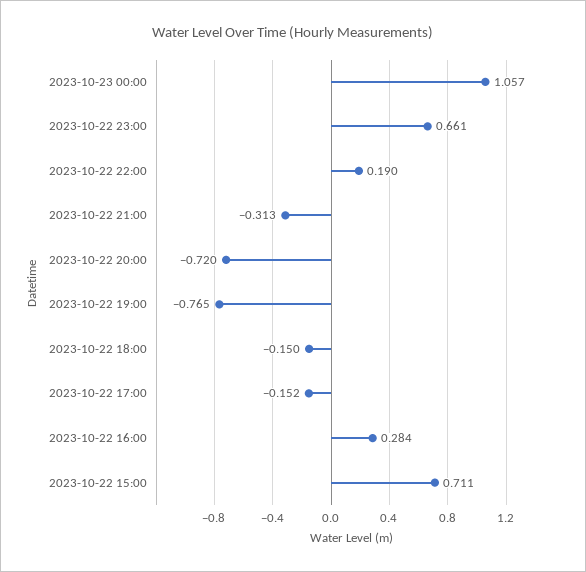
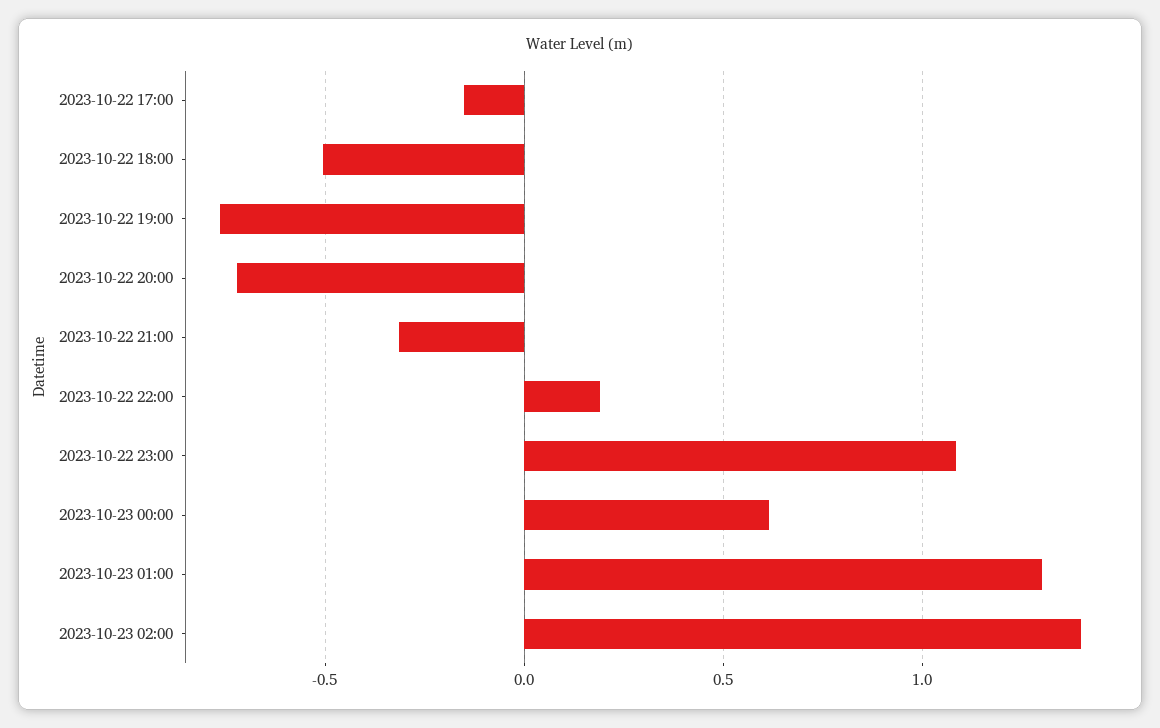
2023-10-23 00:00: 1.057 -> 0.6
2023-10-22 23:00: 0.661 -> 1.1
2023-10-22 18:00: -0.15 -> -0.5
2023-10-22 16:00: 0.284 -> none
2023-10-22 15:00: 0.711 -> none
2023-10-23 01:00: none -> 1.3
2023-10-23 02:00: none -> 1.4

